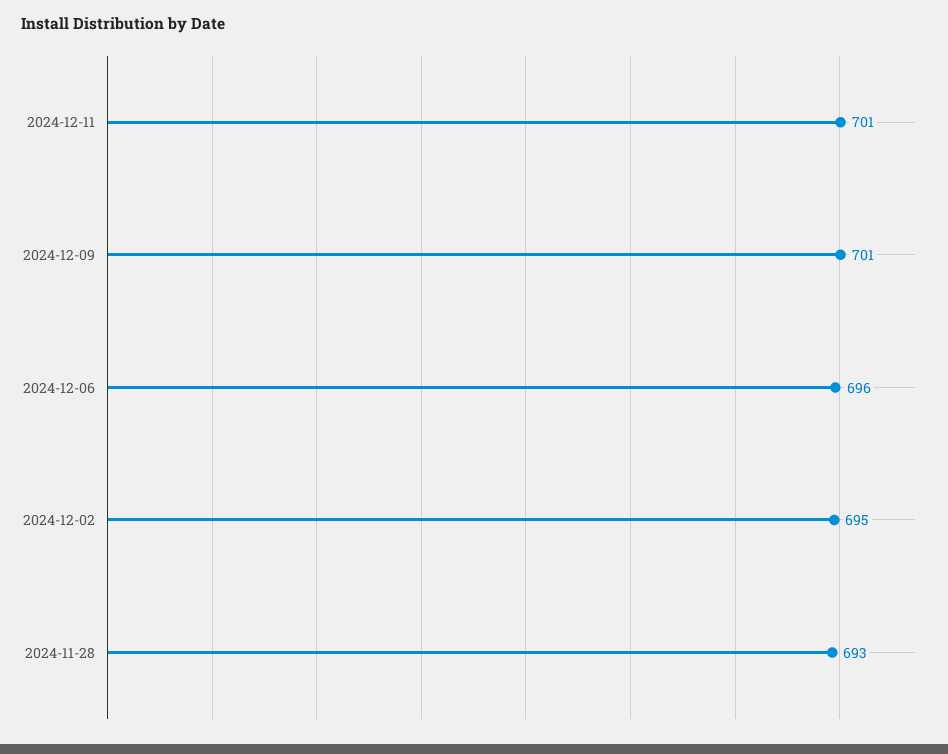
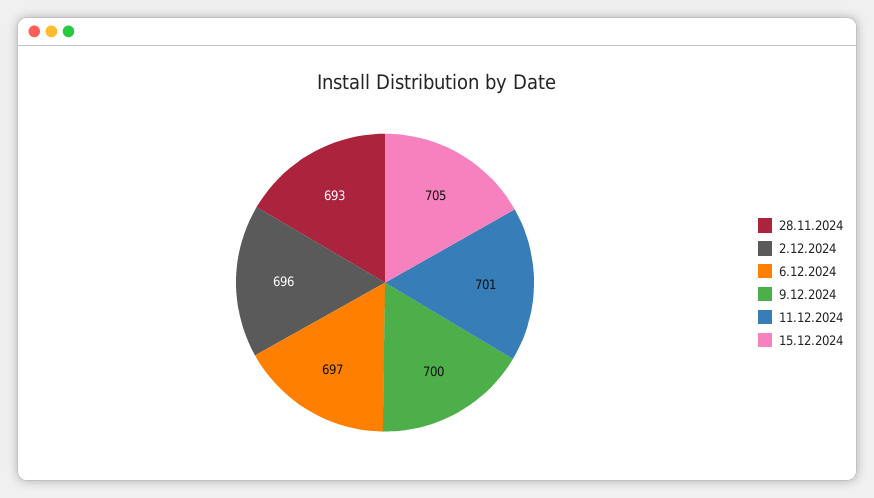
2024-12-09: 701 -> 700
2024-12-06: 696 -> 697
2024-12-02: 695 -> 696
15.12.2024: none -> 705

